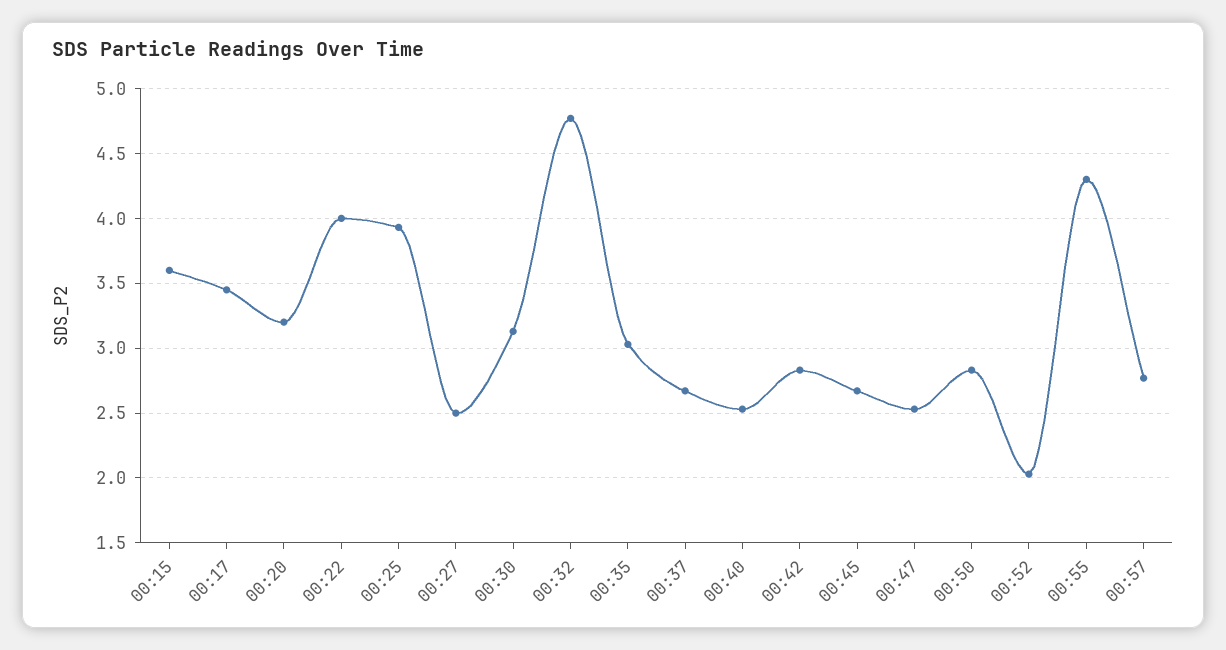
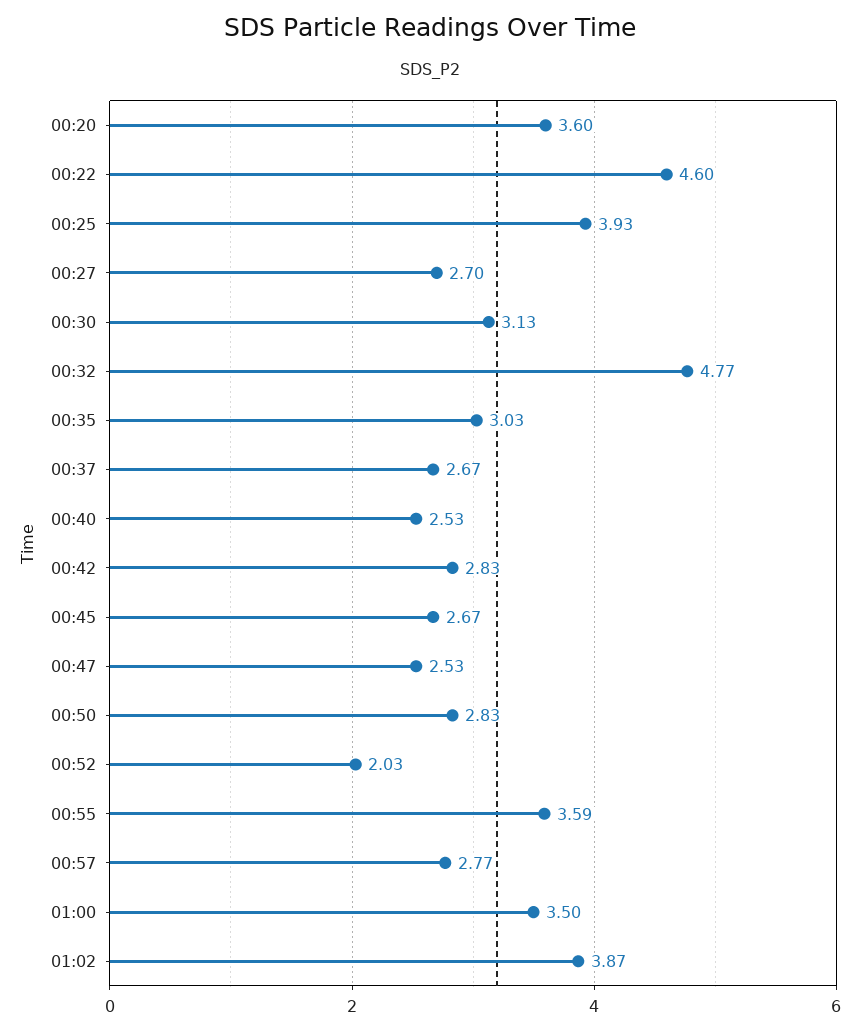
00:15: 3.6 -> none
00:17: 3.45 -> none
00:20: 3.2 -> 3.6
00:22: 4 -> 4.6
00:27: 2.5 -> 2.7
00:55: 4.3 -> 3.59
01:00: none -> 3.5
01:02: none -> 3.87

